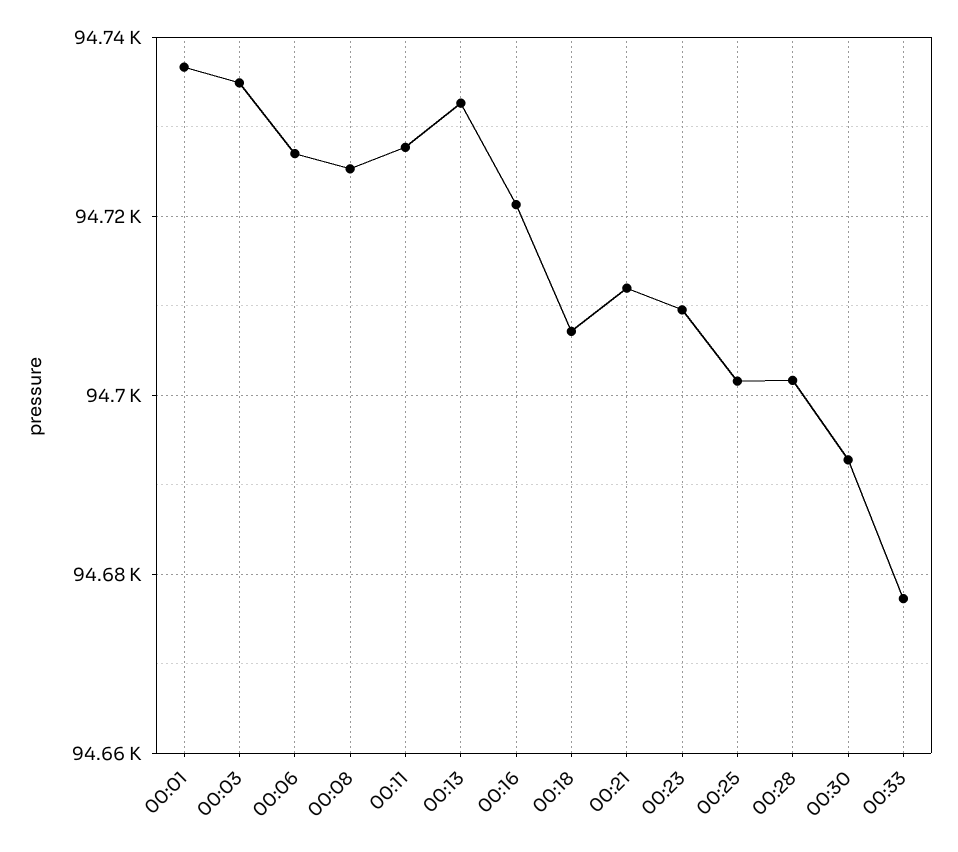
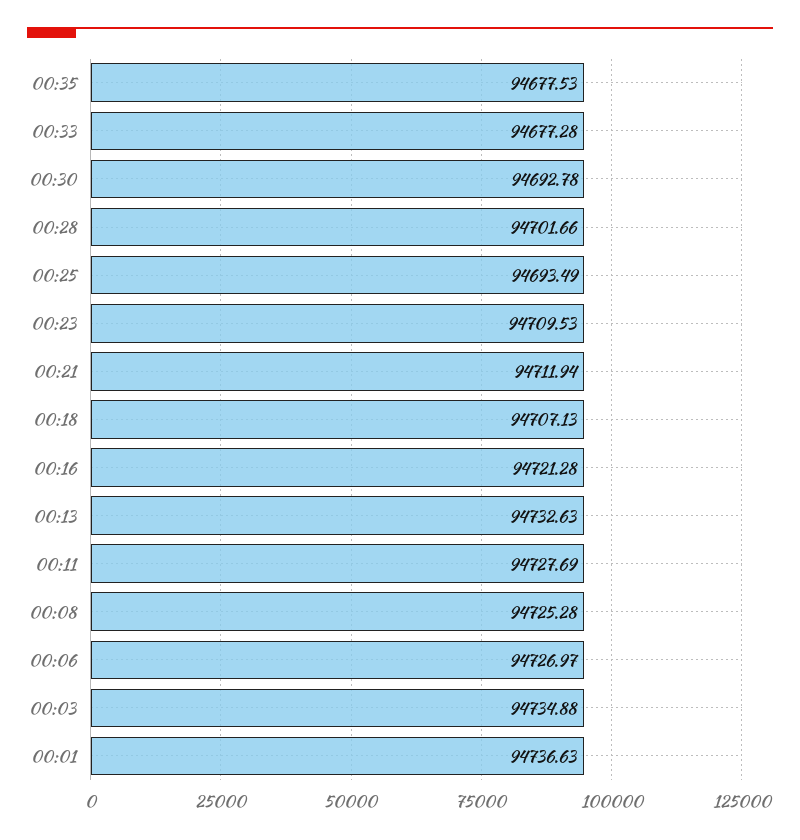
00:25: 94702 -> 94693.49
00:35: none -> 94677.53

